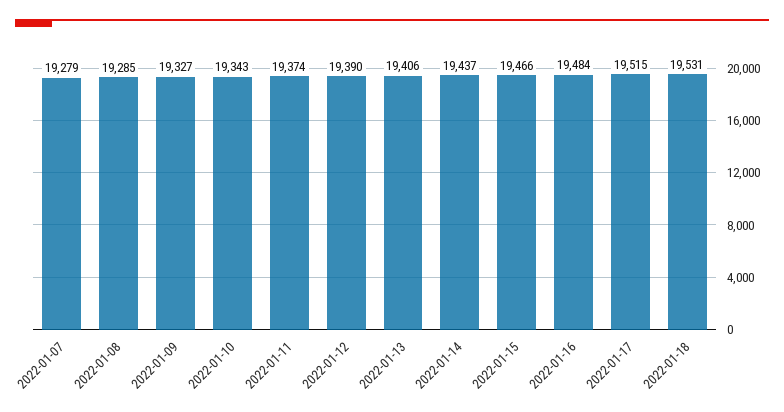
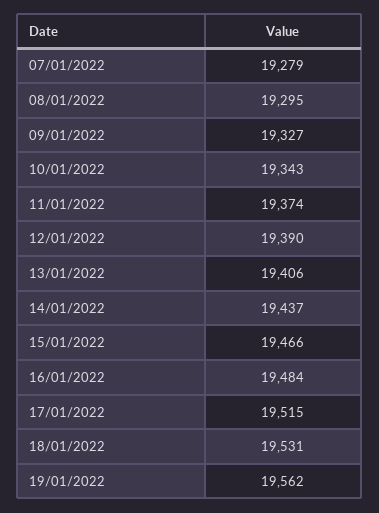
2022-01-08: 19285 -> 19295
19/01/2022: none -> 19562

